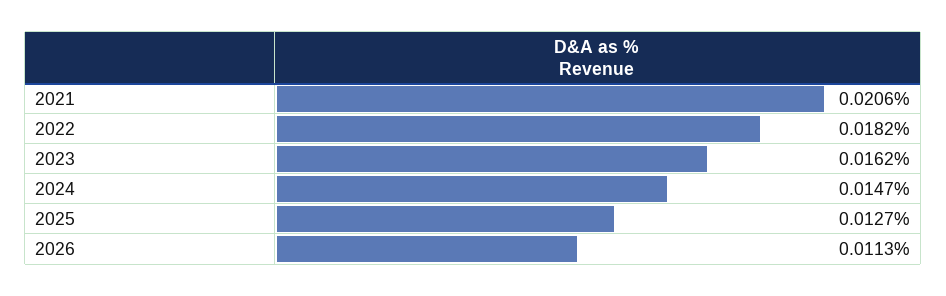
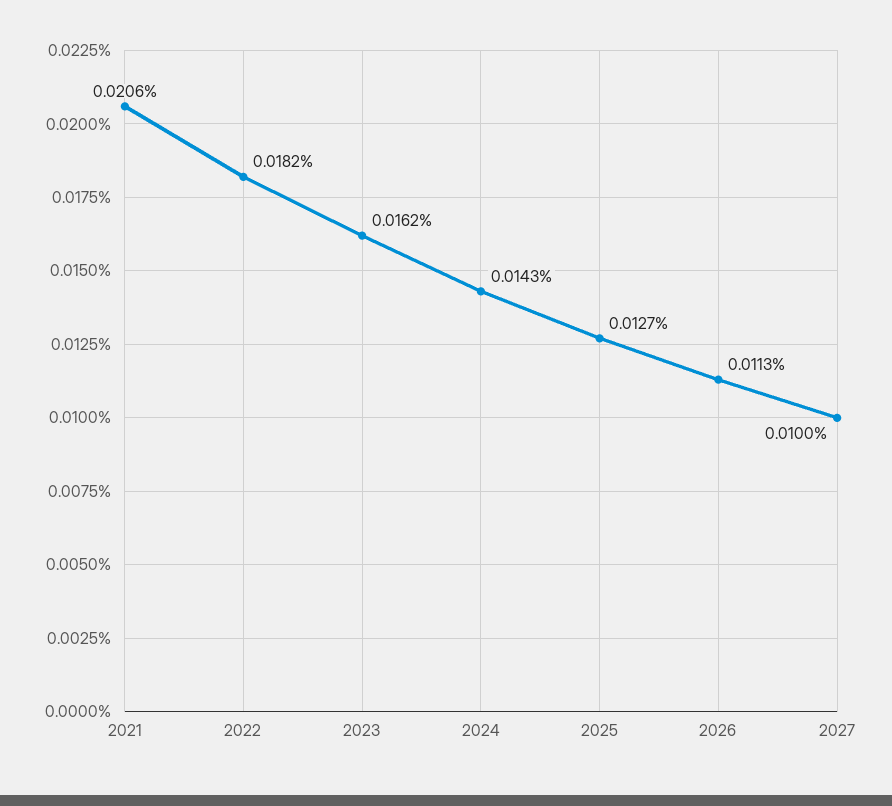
2024: 0.0147 -> 0.0143
2027: none -> 0.01

